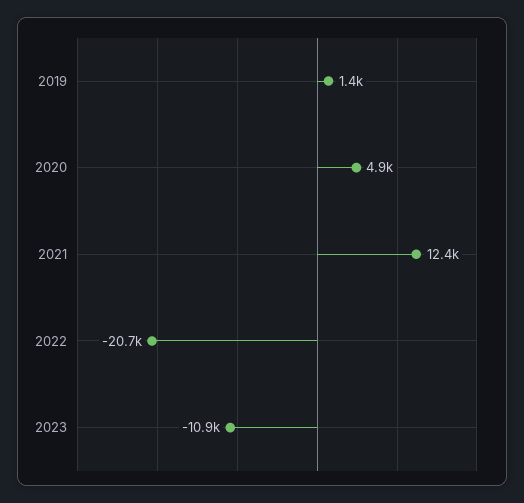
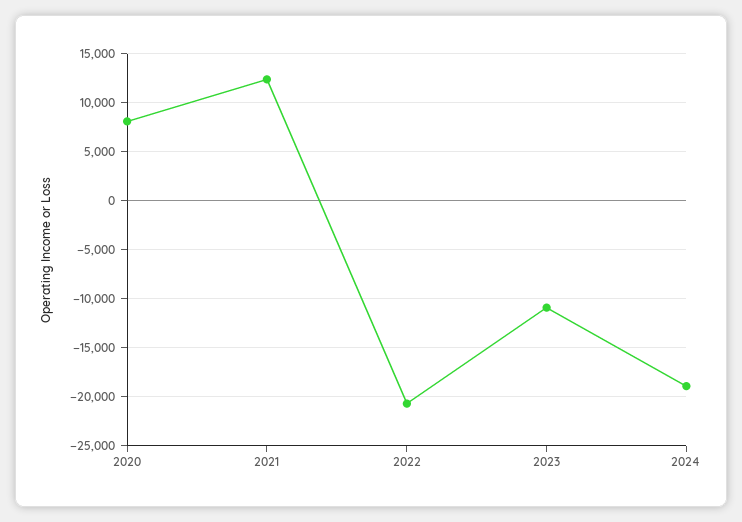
2019: 1400 -> none
2020: 4900 -> 8000
2024: none -> -19000

